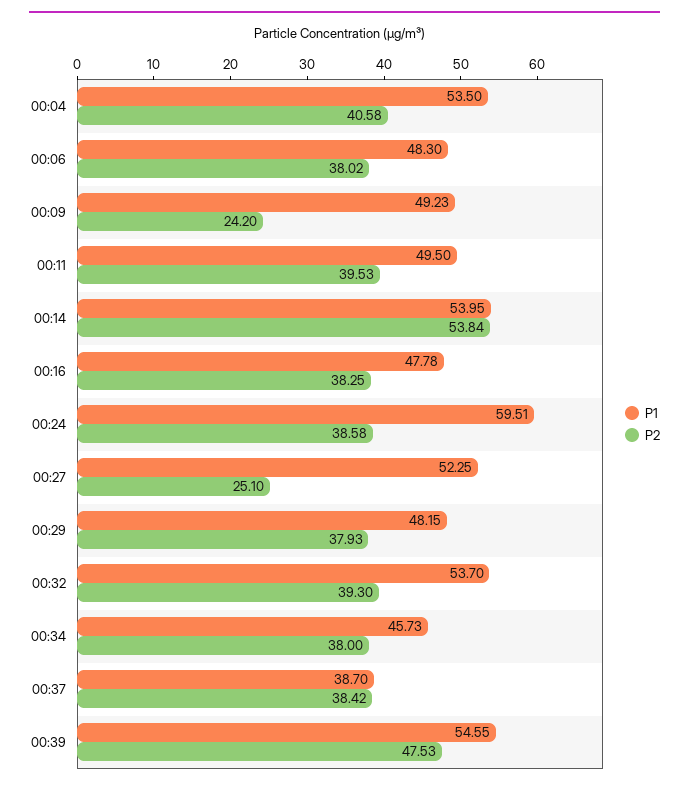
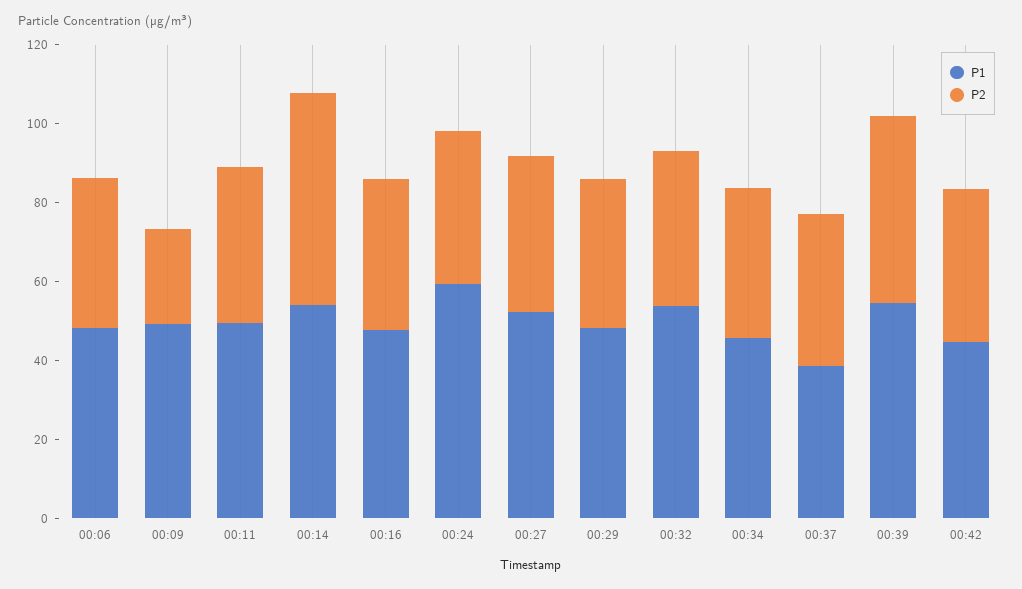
P1, 00:04: 53.5 -> none
P2, 00:04: 40.58 -> none
P2, 00:27: 25.1 -> 40
P1, 00:42: none -> 45
P2, 00:42: none -> 40

